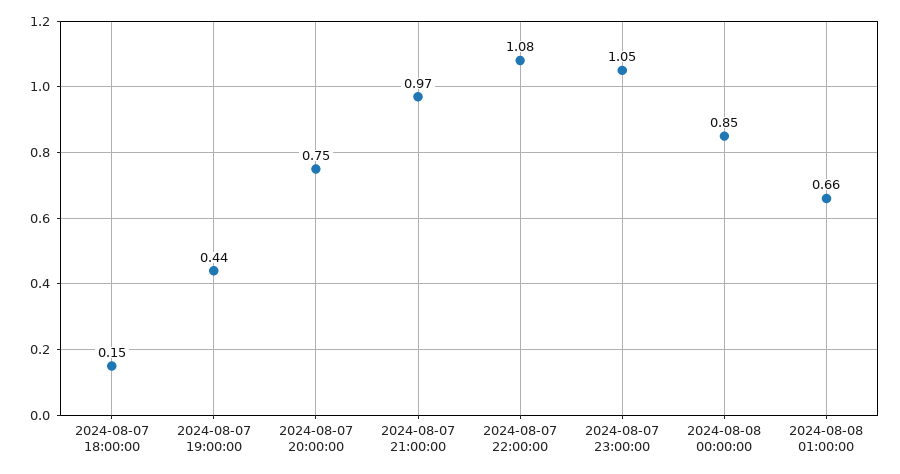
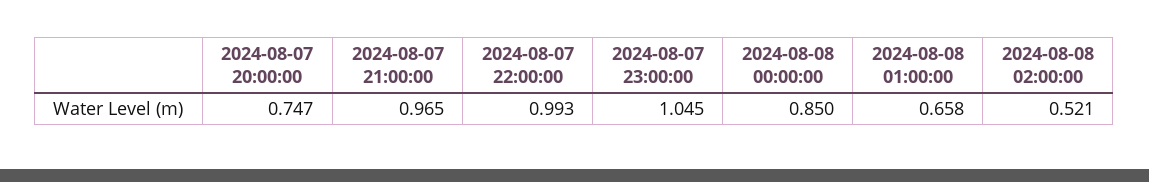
2024-08-07 18:00:00: 0.15 -> none
2024-08-07 19:00:00: 0.44 -> none
2024-08-07 22:00:00: 1.08 -> 0.993
2024-08-08 02:00:00: none -> 0.521

